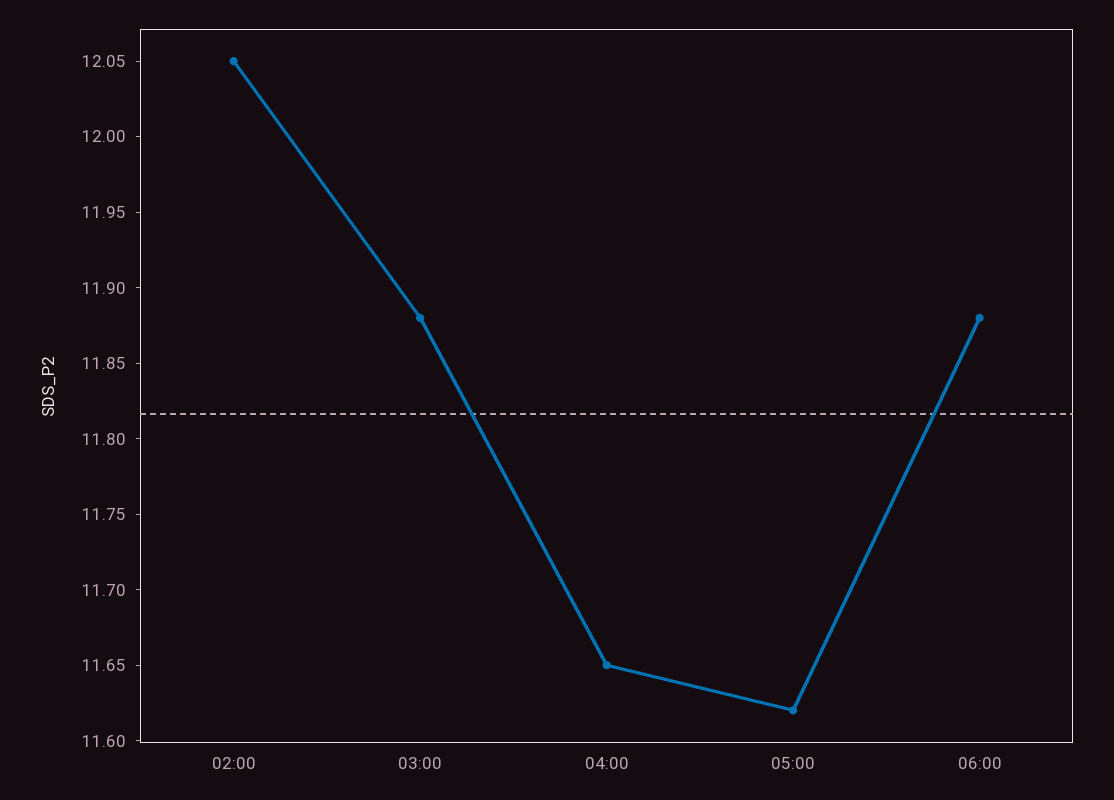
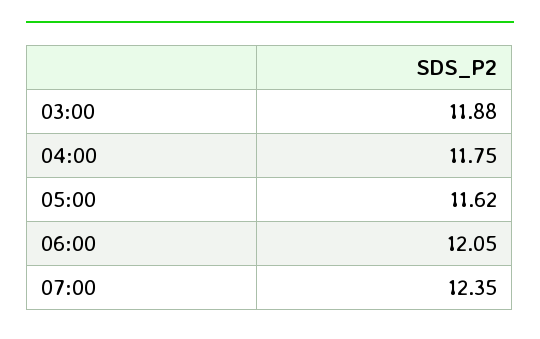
02:00: 12.05 -> none
04:00: 11.65 -> 11.75
06:00: 11.88 -> 12.05
07:00: none -> 12.35

